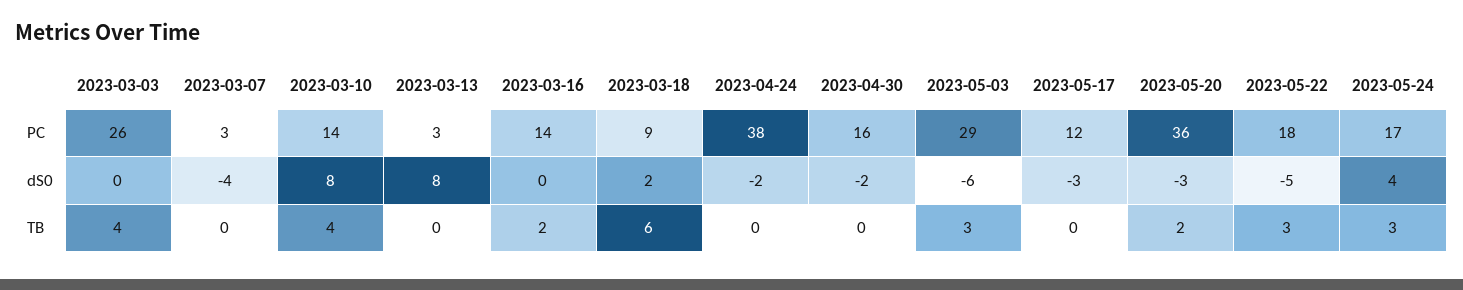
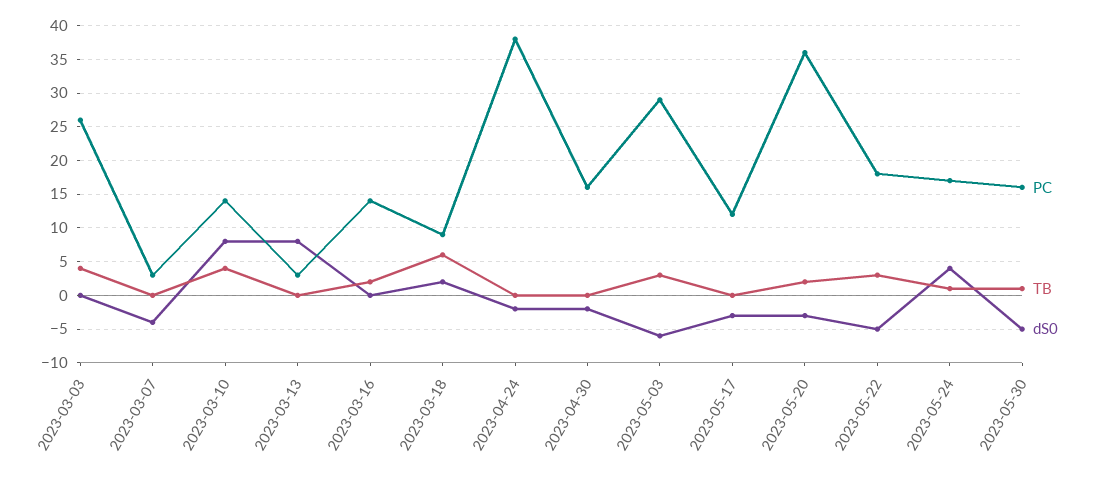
TB, 2023-05-24: 3 -> 1
PC, 2023-05-30: none -> 16
TB, 2023-05-30: none -> 1
dS0, 2023-05-30: none -> -5

